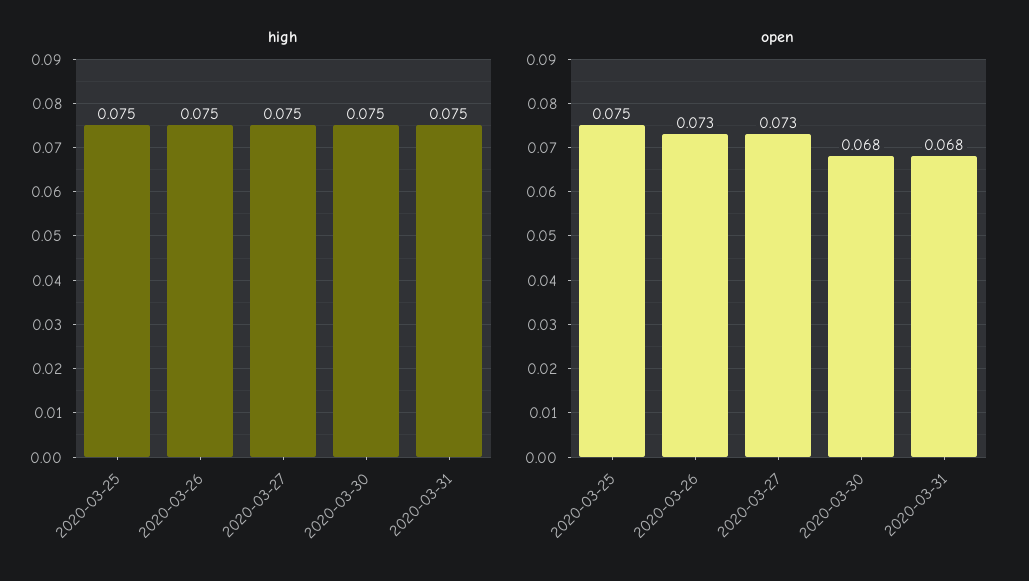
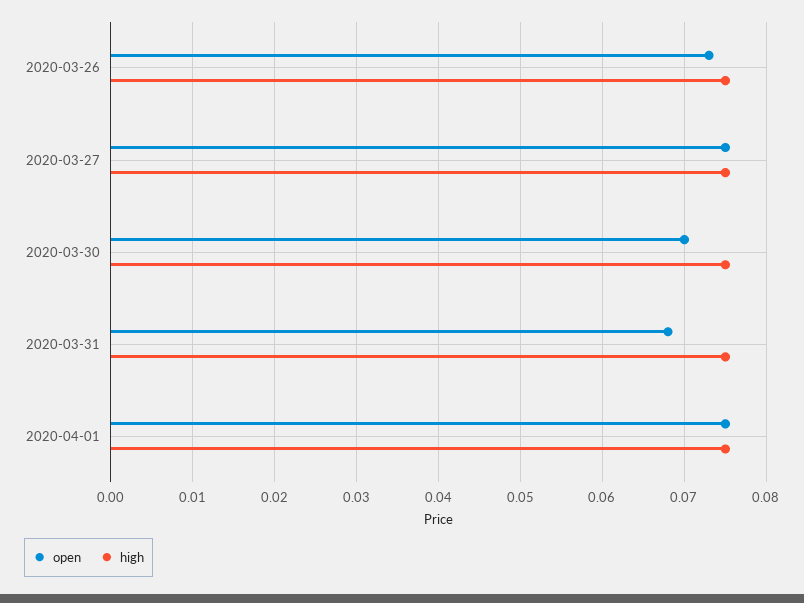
high, 2020-03-25: 0.075 -> none
open, 2020-03-25: 0.075 -> none
open, 2020-03-27: 0.073 -> 0.075
open, 2020-03-30: 0.068 -> 0.07
open, 2020-04-01: none -> 0.075
high, 2020-04-01: none -> 0.075

